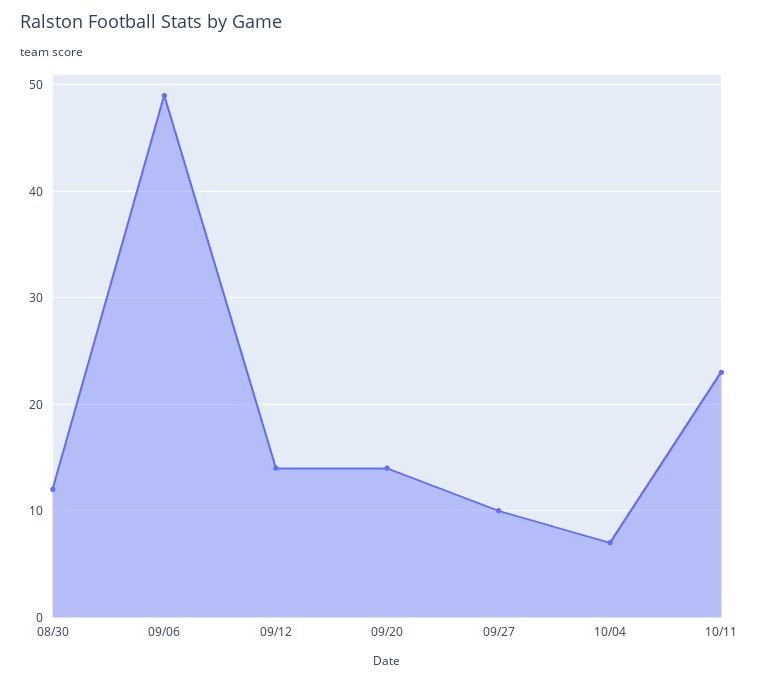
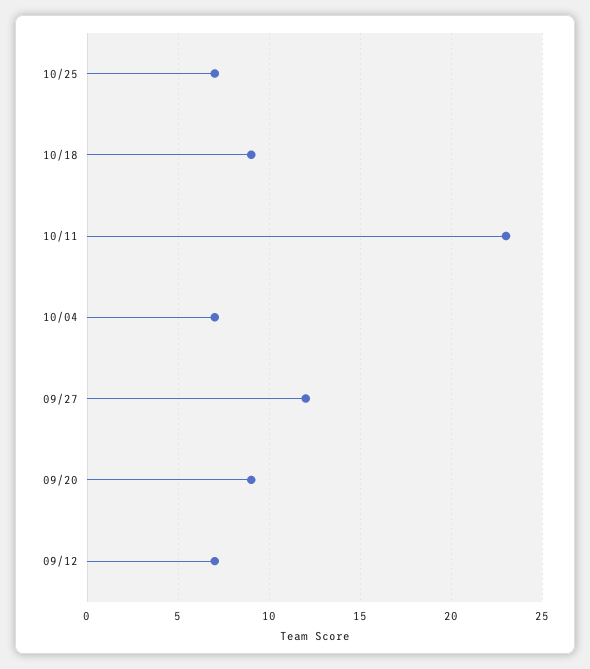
08/30: 12 -> none
09/06: 49 -> none
09/12: 14 -> 7
09/20: 14 -> 9
09/27: 10 -> 12
10/25: none -> 7
10/18: none -> 9

